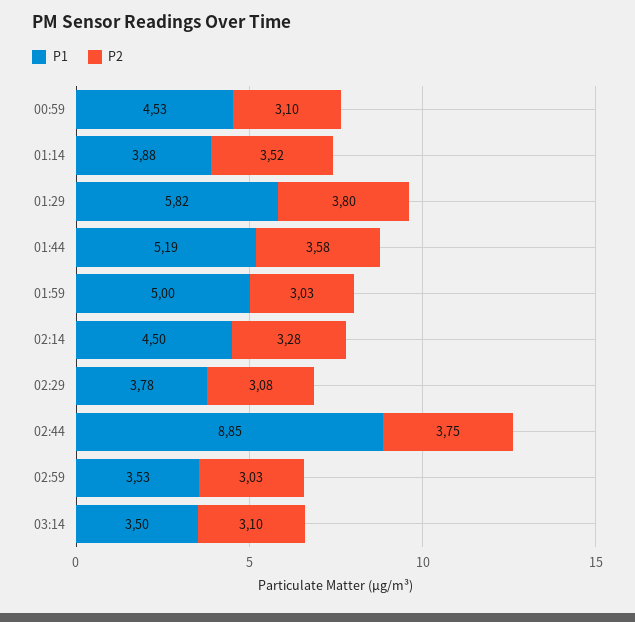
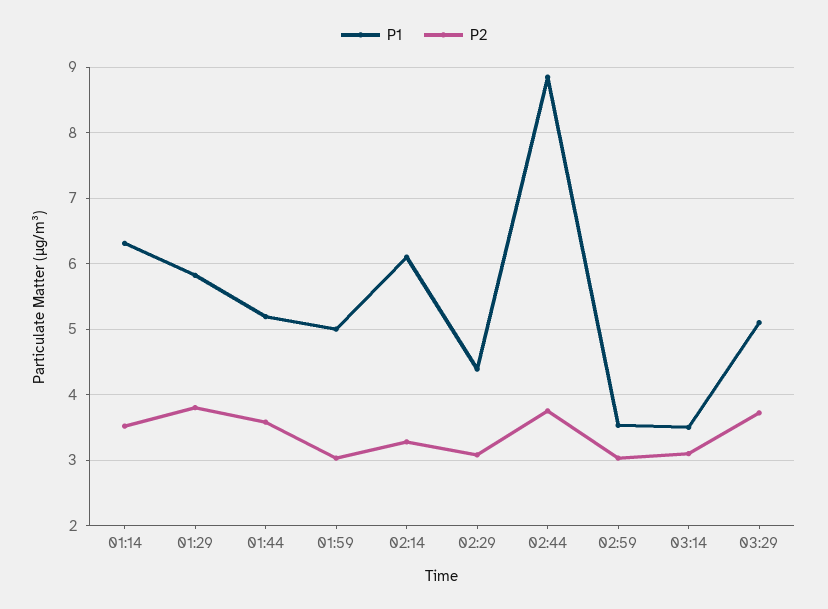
P1, 00:59: 4.53 -> none
P2, 00:59: 3.1 -> none
P1, 01:14: 3.88 -> 6.3
P1, 02:14: 4.5 -> 6.1
P1, 02:29: 3.78 -> 4.4
P1, 03:29: none -> 5.1
P2, 03:29: none -> 3.7

